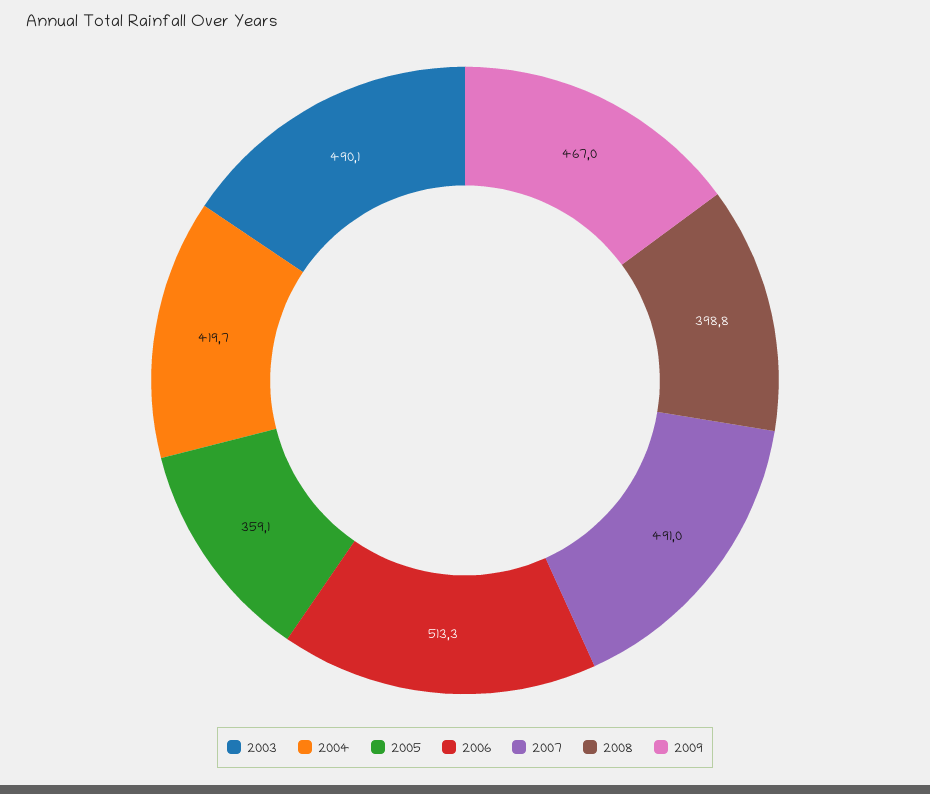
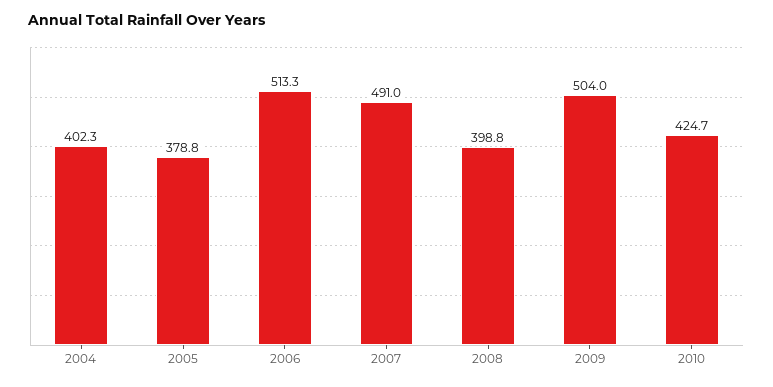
2003: 490.1 -> none
2004: 419.7 -> 402.3
2005: 359.1 -> 378.8
2009: 467 -> 504
2010: none -> 424.7

